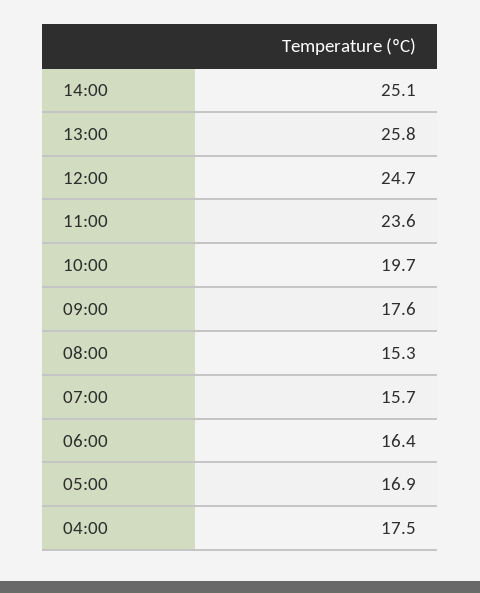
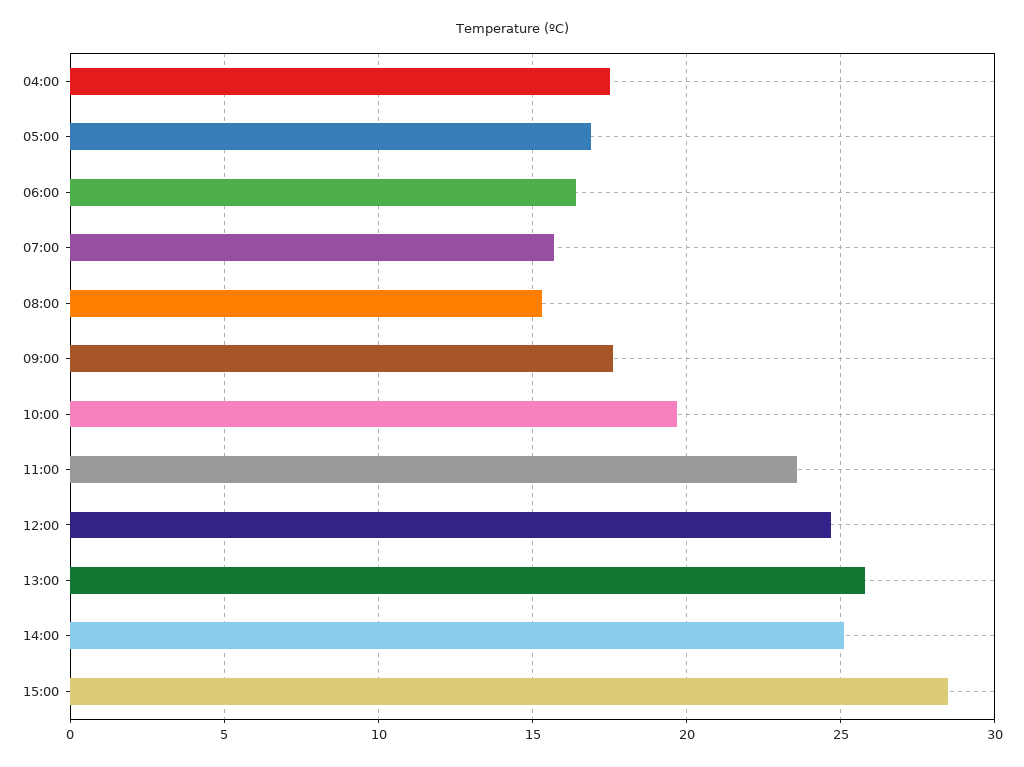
15:00: none -> 28.5

